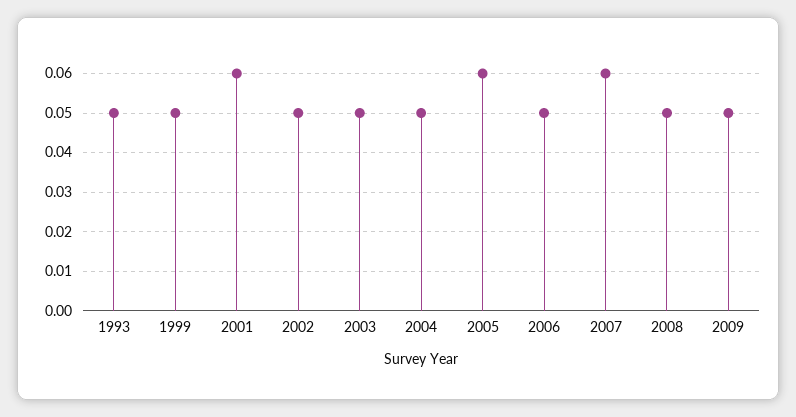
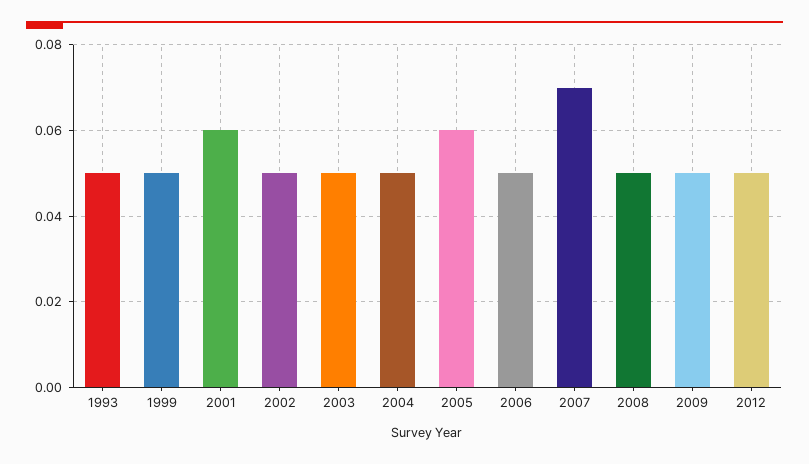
2007: 0.06 -> 0.07
2012: none -> 0.05

